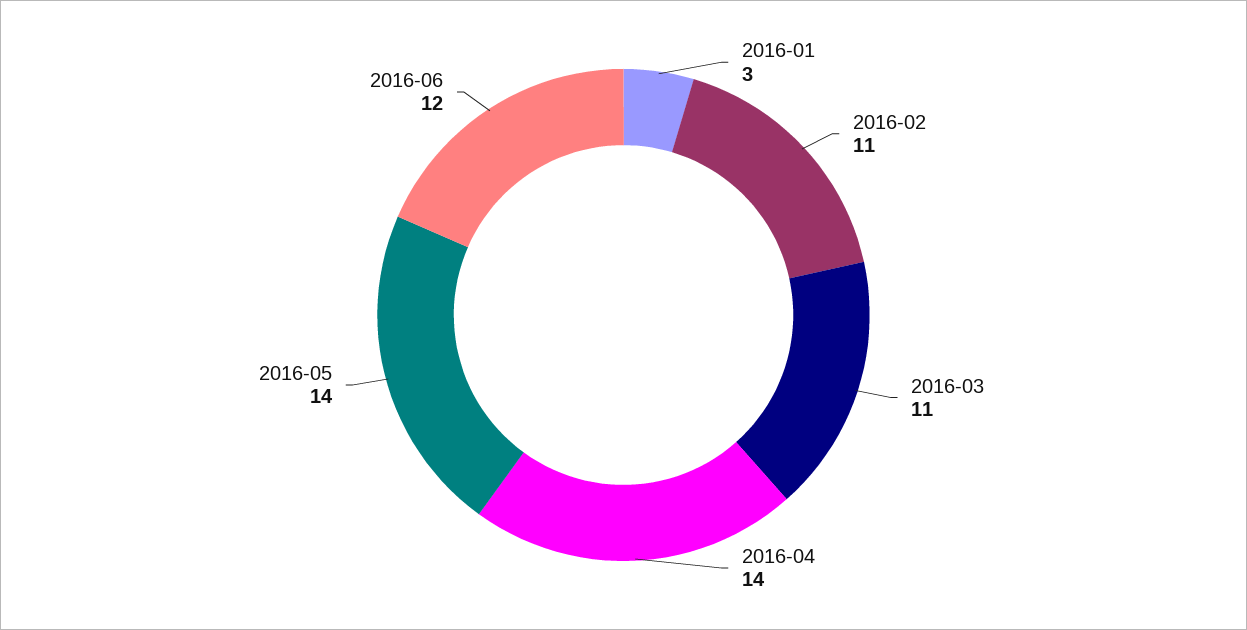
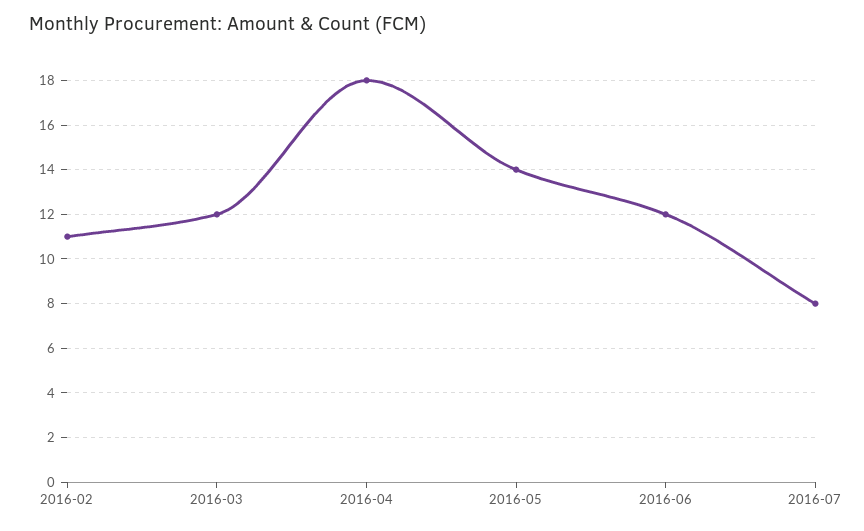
2016-01: 3 -> none
2016-03: 11 -> 12
2016-04: 14 -> 18
2016-07: none -> 8

